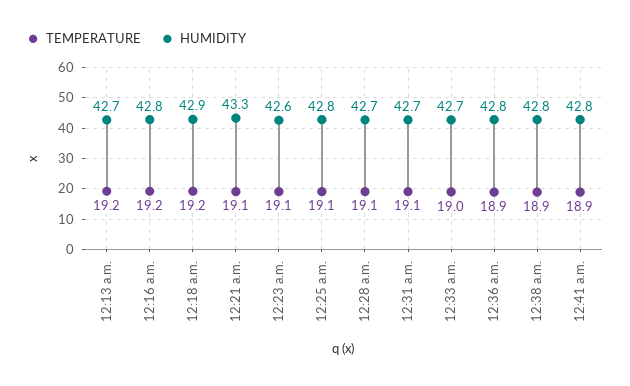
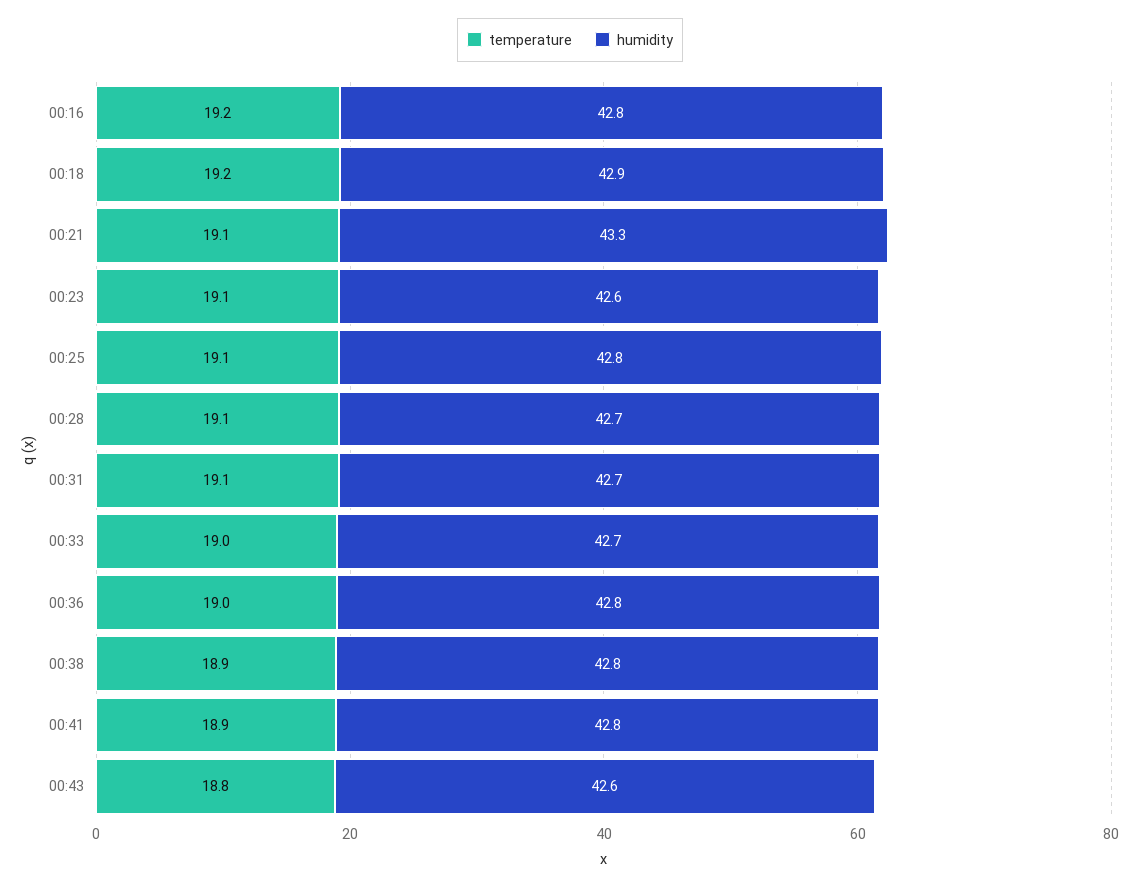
TEMPERATURE, 12:13 a.m.: 19.2 -> none
HUMIDITY, 12:13 a.m.: 42.7 -> none
TEMPERATURE, 12:36 a.m.: 18.9 -> 19
TEMPERATURE, 00:43: none -> 18.8
HUMIDITY, 00:43: none -> 42.6

